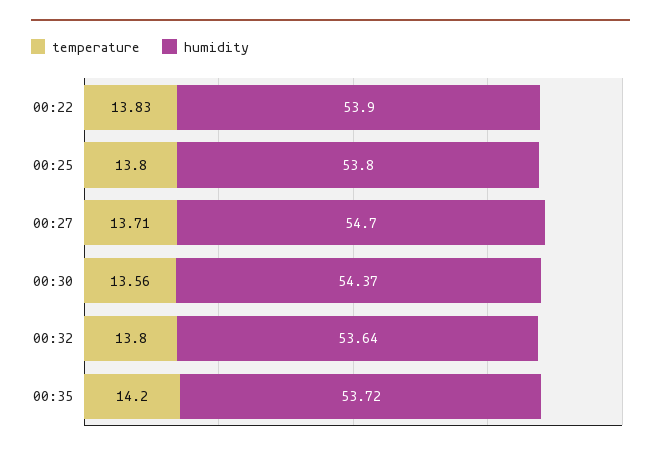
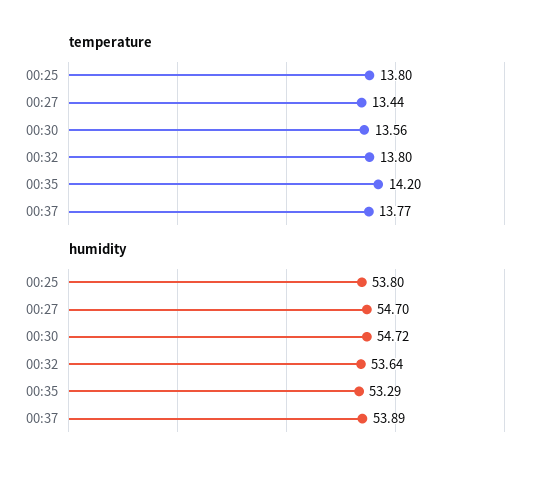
temperature, 00:22: 13.83 -> none
humidity, 00:22: 53.9 -> none
temperature, 00:27: 13.71 -> 13.44
humidity, 00:30: 54.37 -> 54.72
humidity, 00:35: 53.72 -> 53.29
temperature, 00:37: none -> 13.77
humidity, 00:37: none -> 53.89

